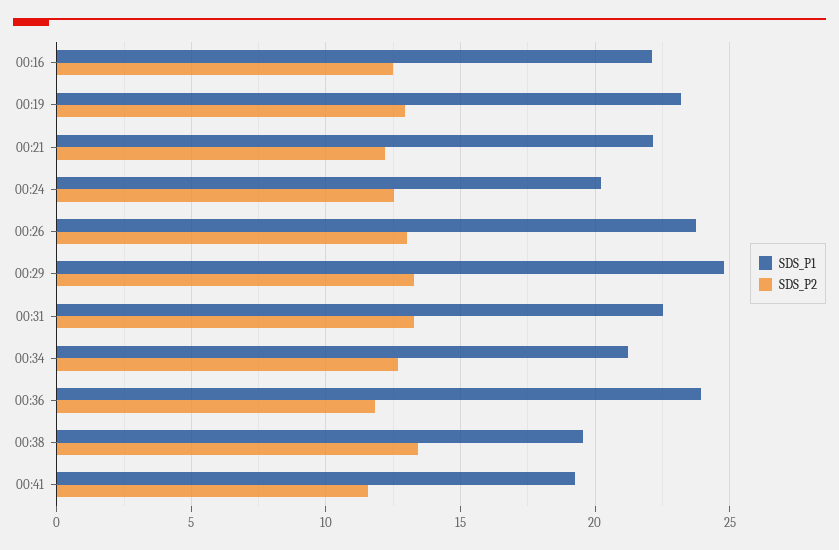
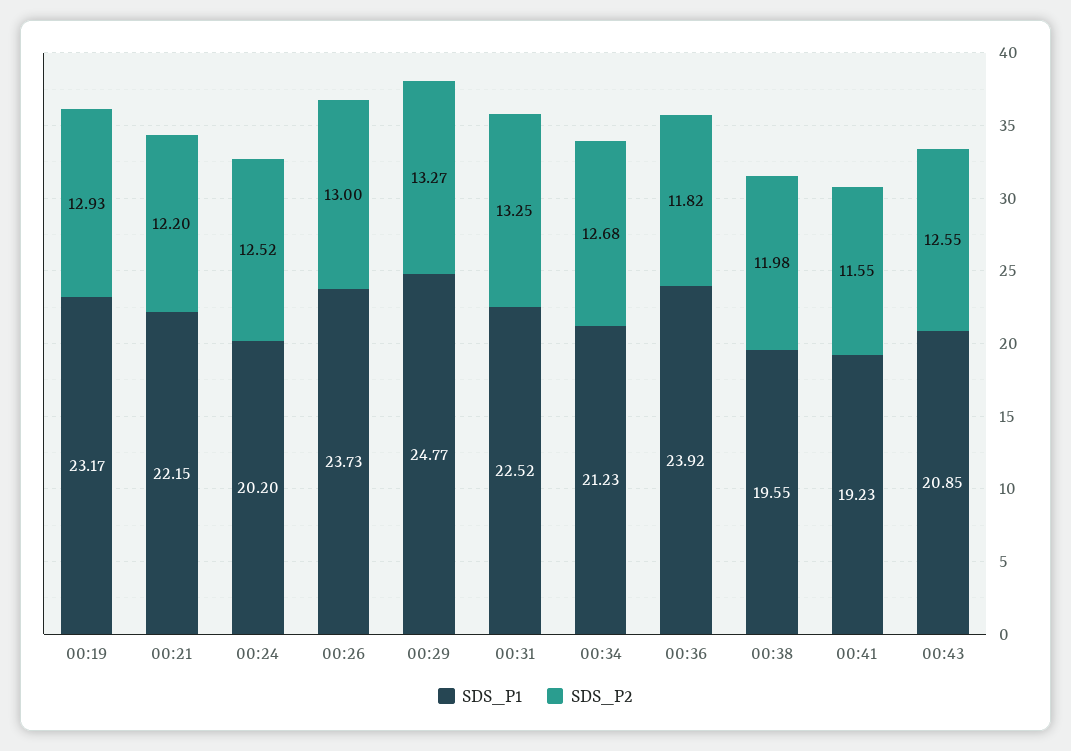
SDS_P1, 00:16: 22 -> none
SDS_P2, 00:16: 12.5 -> none
SDS_P2, 00:38: 13.5 -> 11.98
SDS_P1, 00:43: none -> 20.85
SDS_P2, 00:43: none -> 12.55

